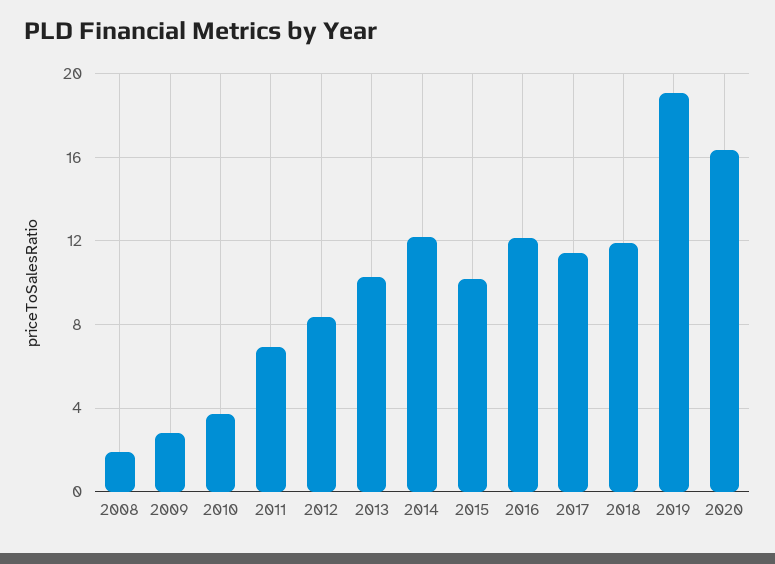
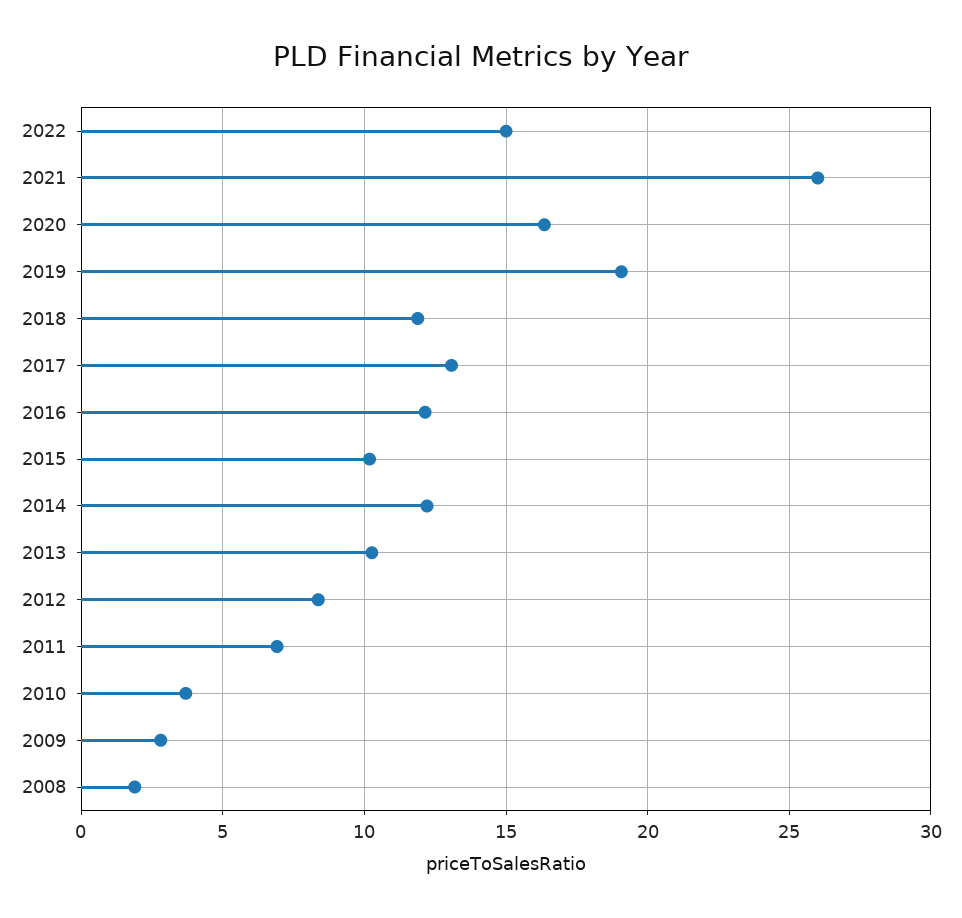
2017: 11.5 -> 13
2022: none -> 15
2021: none -> 26

